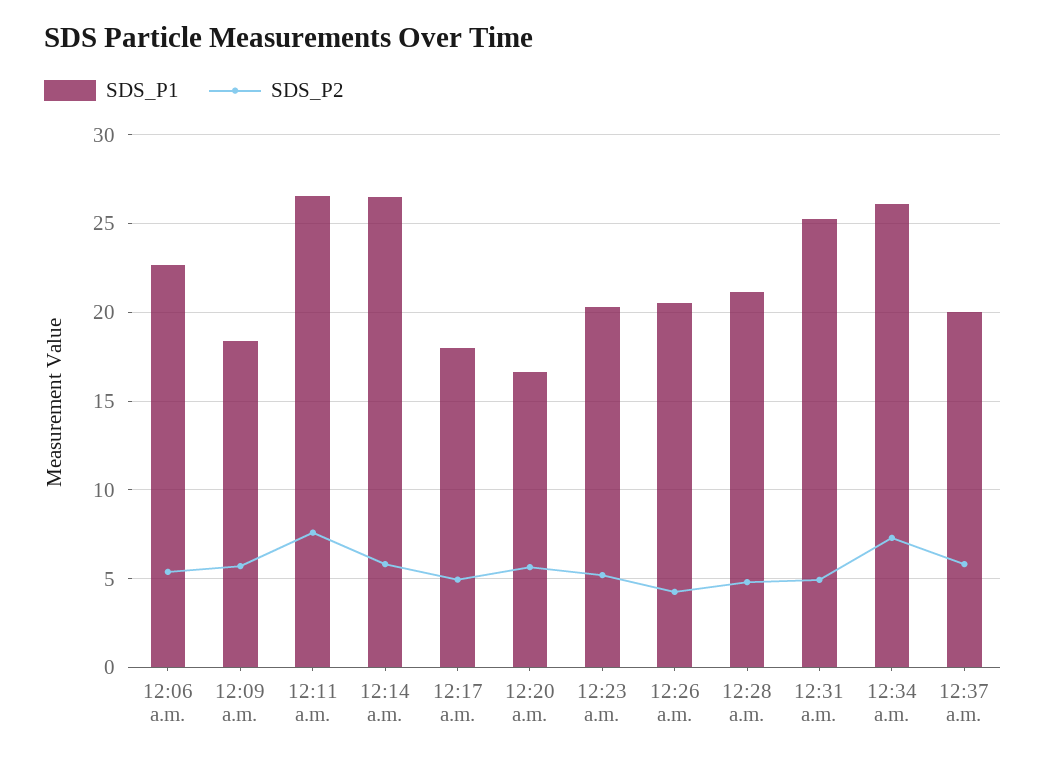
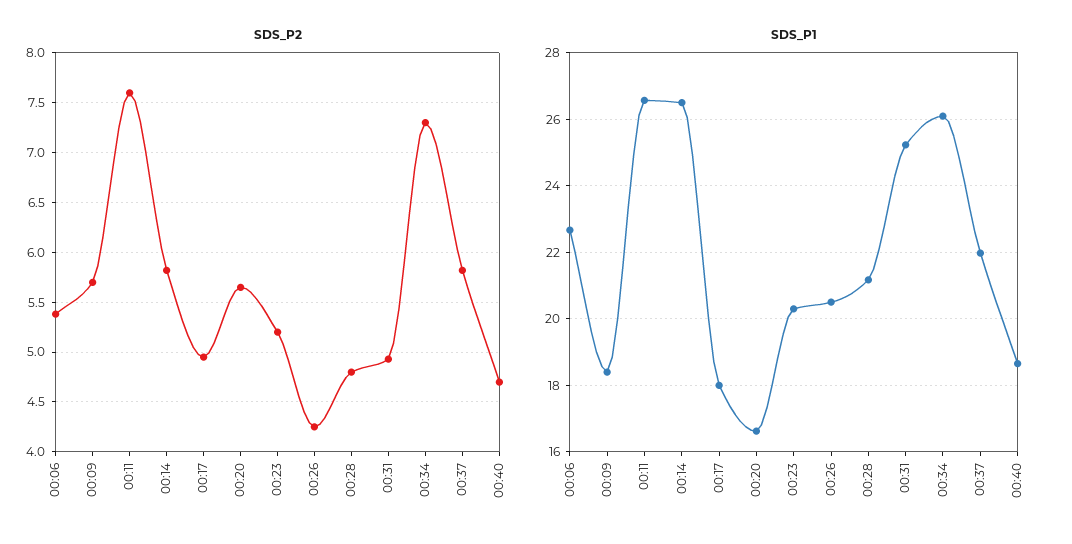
SDS_P1, 12:37 a.m.: 20 -> 22
SDS_P2, 00:40: none -> 4.7
SDS_P1, 00:40: none -> 18.6

